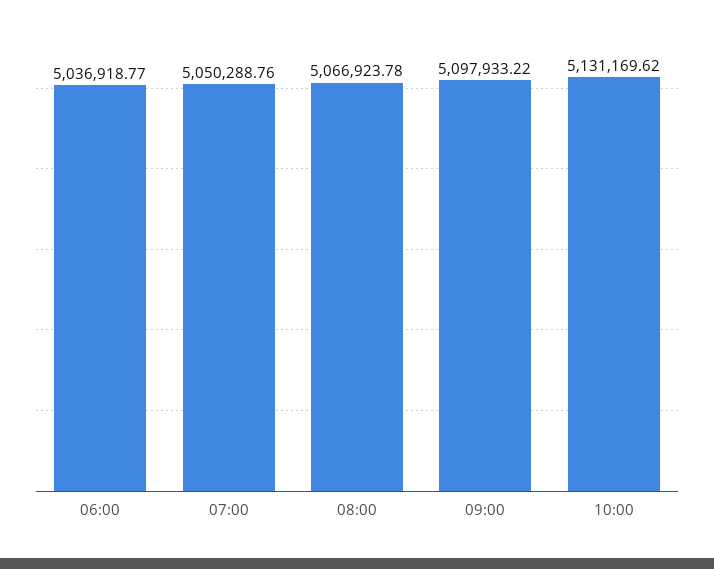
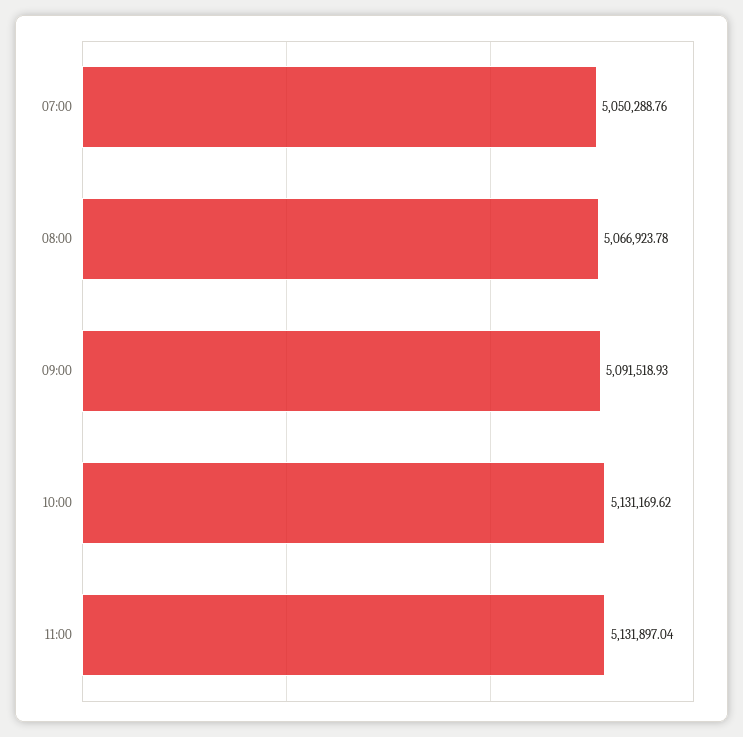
06:00: 5036918.77 -> none
09:00: 5097933.22 -> 5091518.93
11:00: none -> 5131897.04

